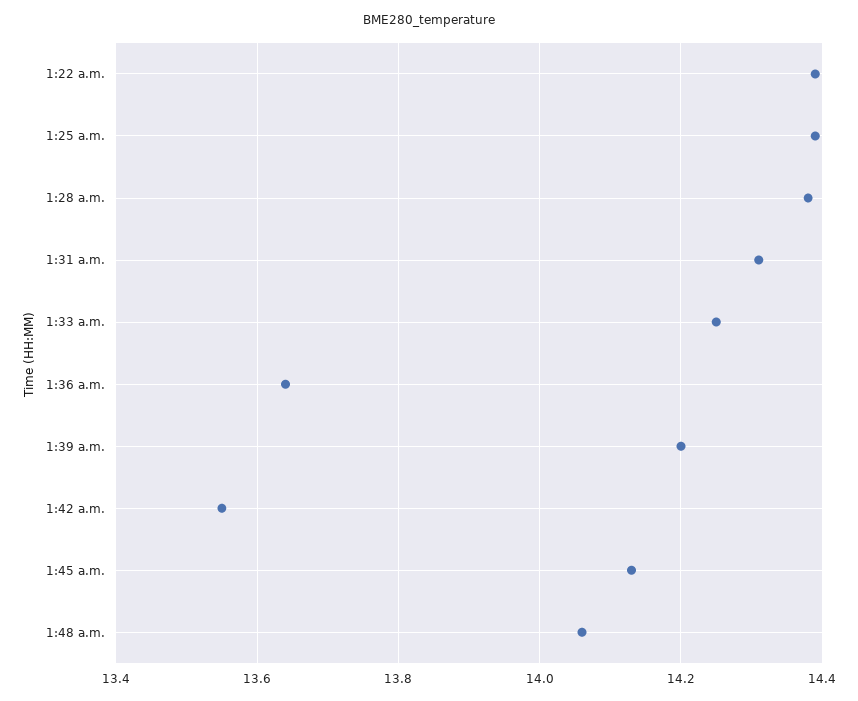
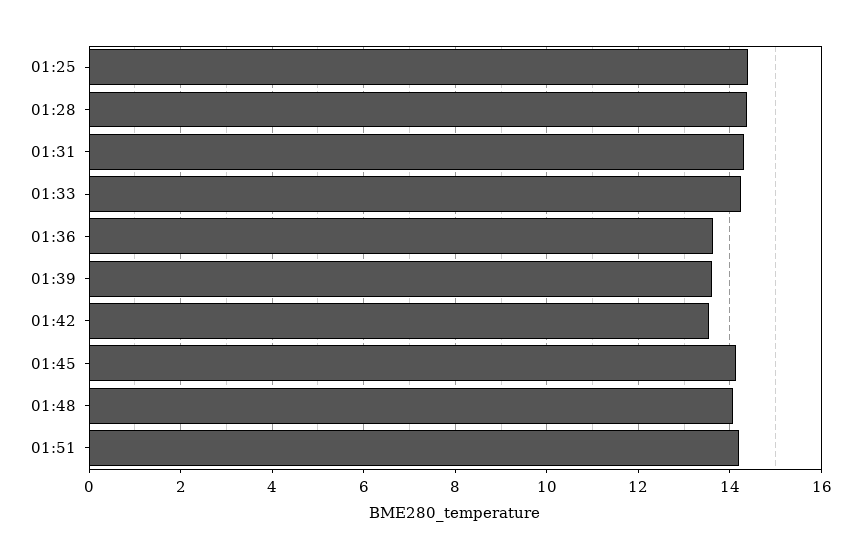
1:22 a.m.: 14.4 -> none
1:39 a.m.: 14.2 -> 13.6
01:51: none -> 14.2

